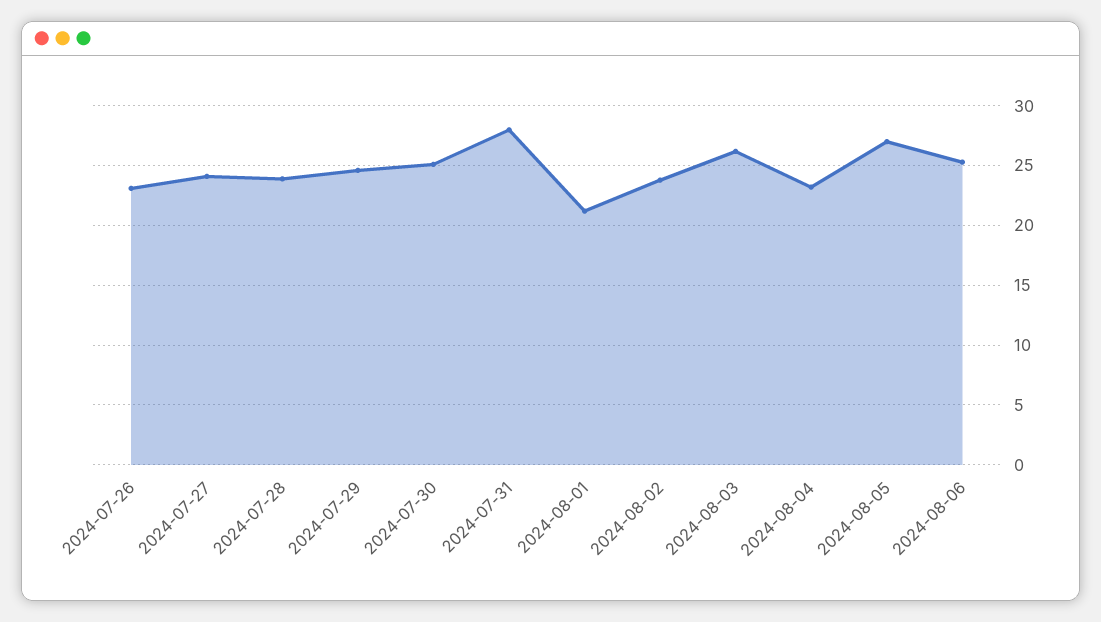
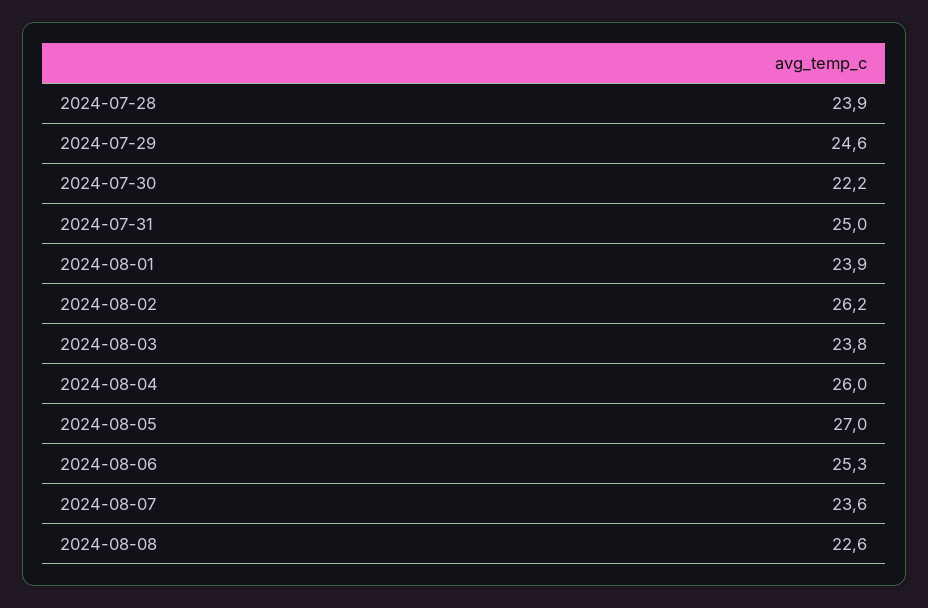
2024-07-26: 23 -> none
2024-07-27: 24 -> none
2024-07-30: 25 -> 22.2
2024-07-31: 28 -> 25
2024-08-01: 21 -> 23.9
2024-08-02: 24 -> 26.2
2024-08-03: 26 -> 23.8
2024-08-04: 23 -> 26
2024-08-07: none -> 23.6
2024-08-08: none -> 22.6

